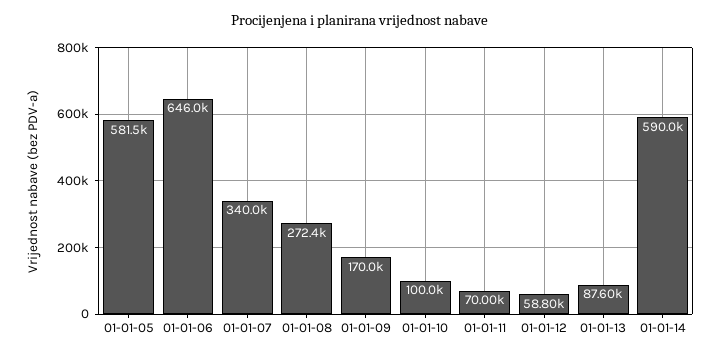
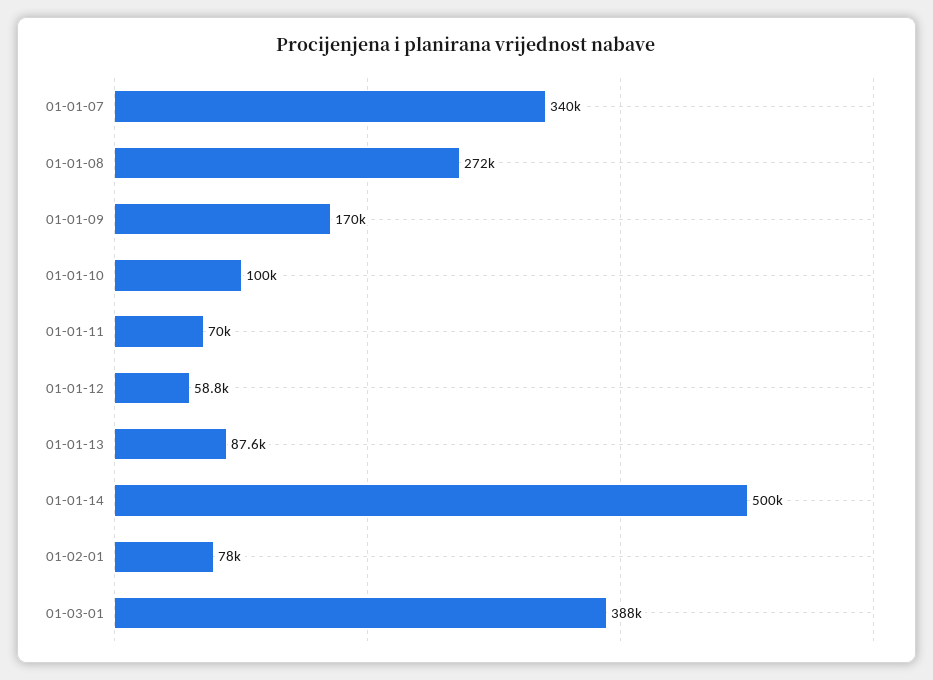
01-01-05: 581500 -> none
01-01-06: 646000 -> none
01-01-14: 590000 -> 500000
01-02-01: none -> 78000
01-03-01: none -> 388000

